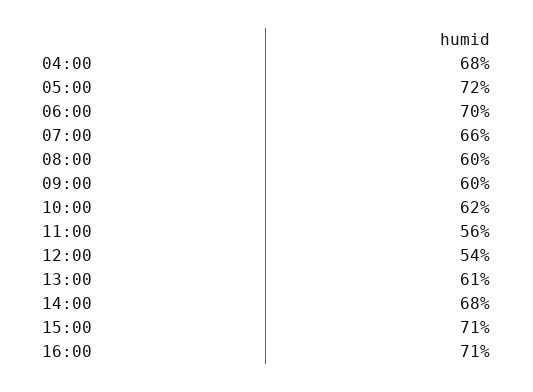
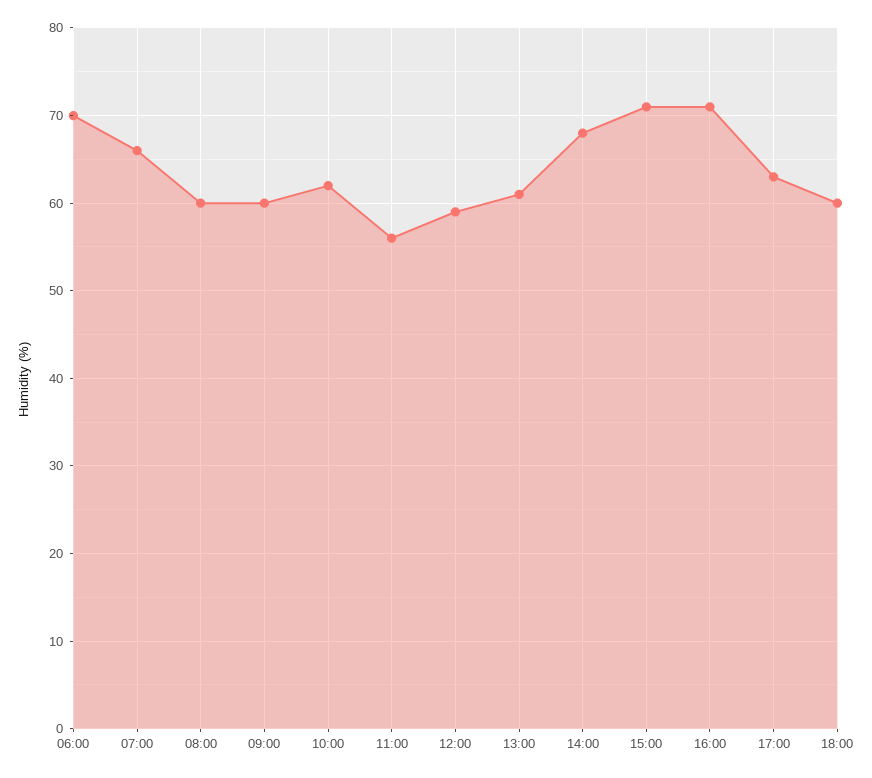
04:00: 68 -> none
05:00: 72 -> none
12:00: 54 -> 59
17:00: none -> 63
18:00: none -> 60

